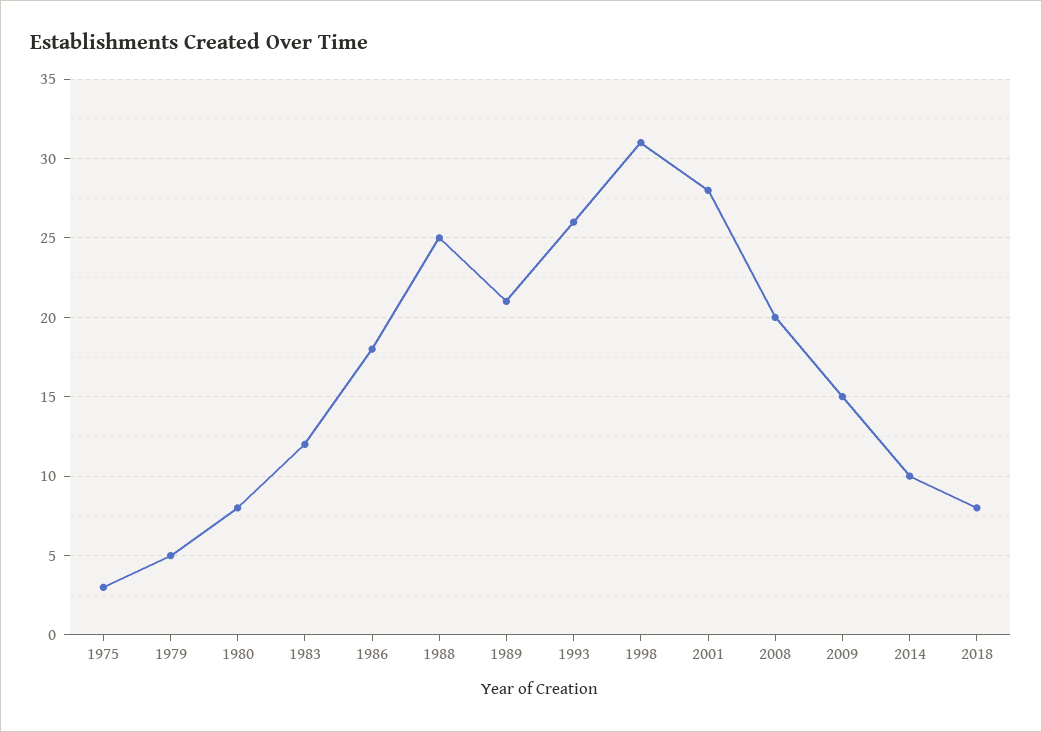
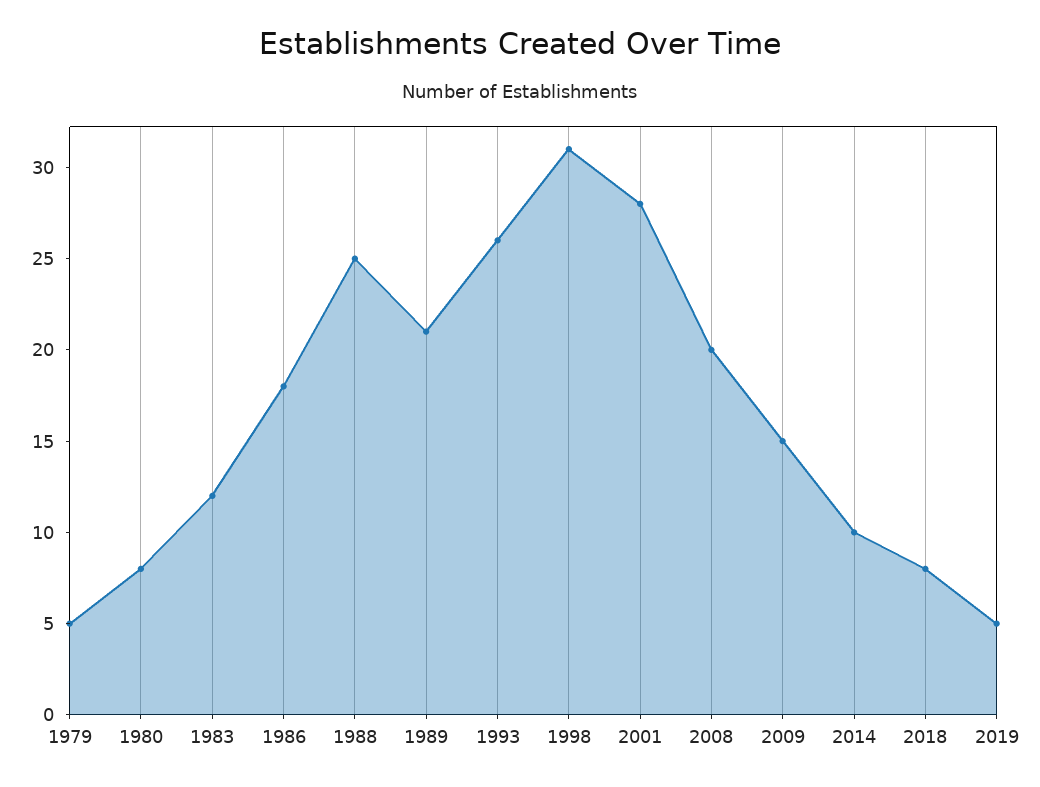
1975: 3 -> none
2019: none -> 5

